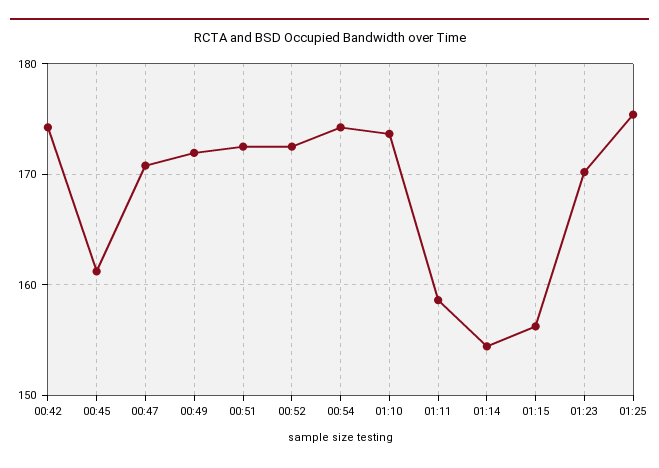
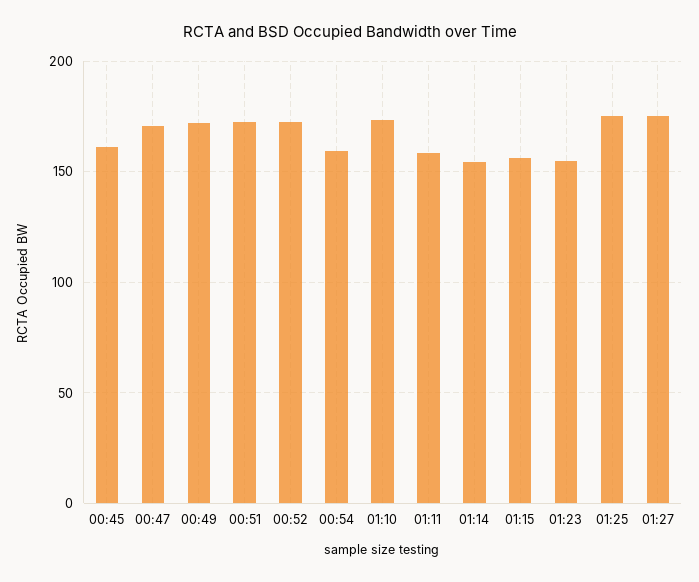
00:42: 174 -> none
00:54: 174 -> 160
01:23: 170 -> 155
01:27: none -> 175

